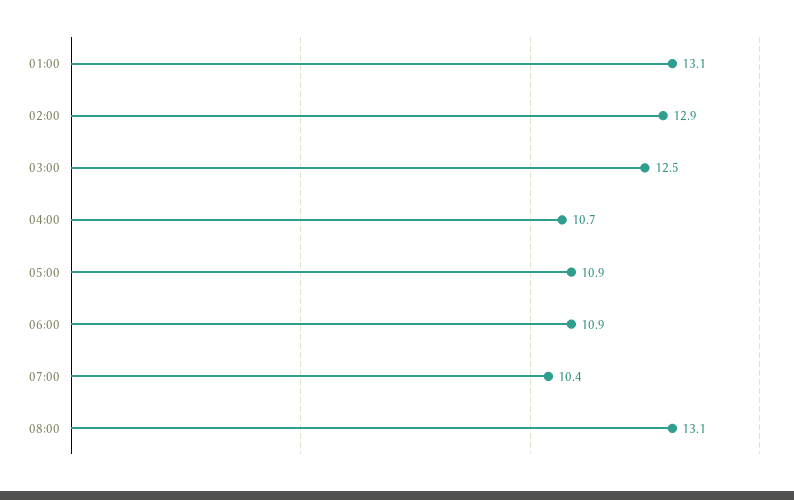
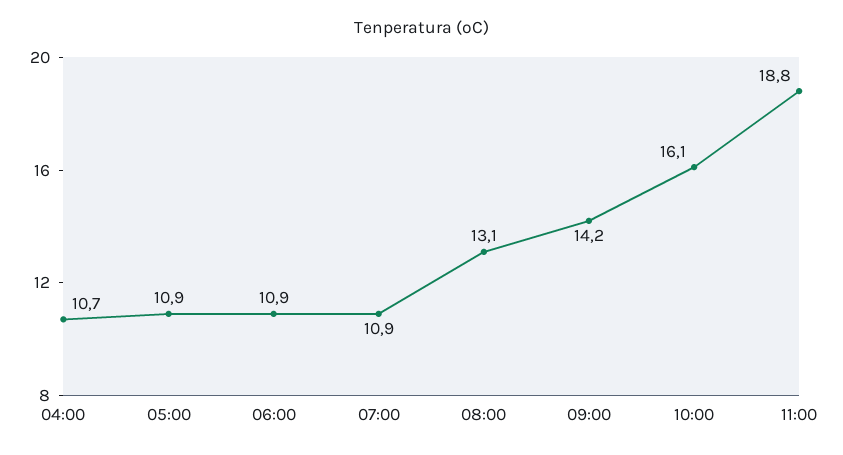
01:00: 13.1 -> none
02:00: 12.9 -> none
03:00: 12.5 -> none
07:00: 10.4 -> 10.9
09:00: none -> 14.2
10:00: none -> 16.1
11:00: none -> 18.8

